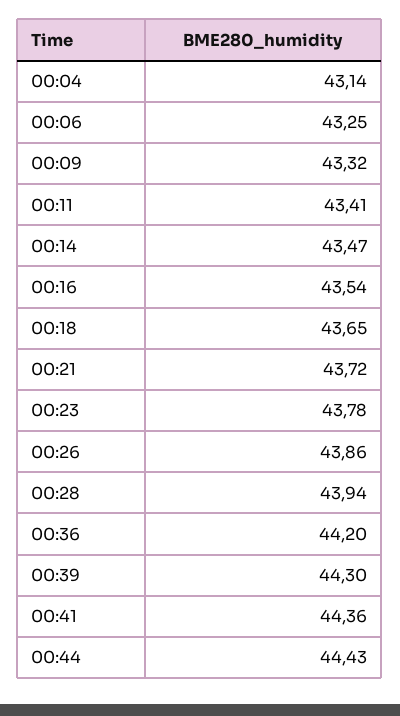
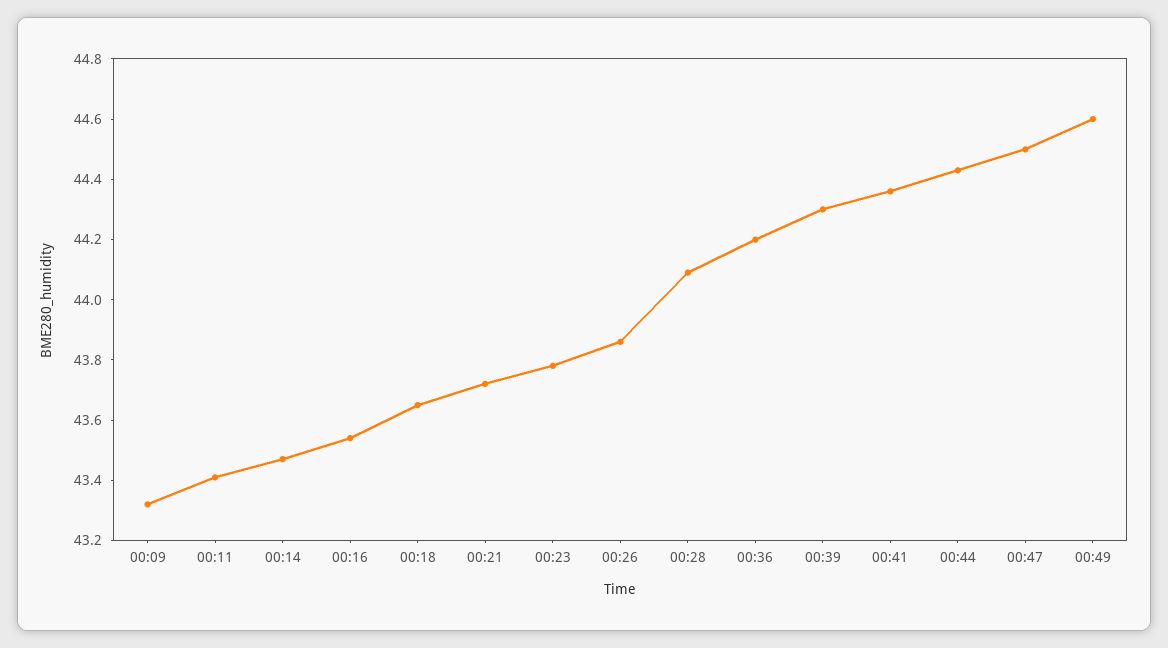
00:04: 43.14 -> none
00:06: 43.25 -> none
00:28: 43.94 -> 44.1
00:47: none -> 44.5
00:49: none -> 44.6

